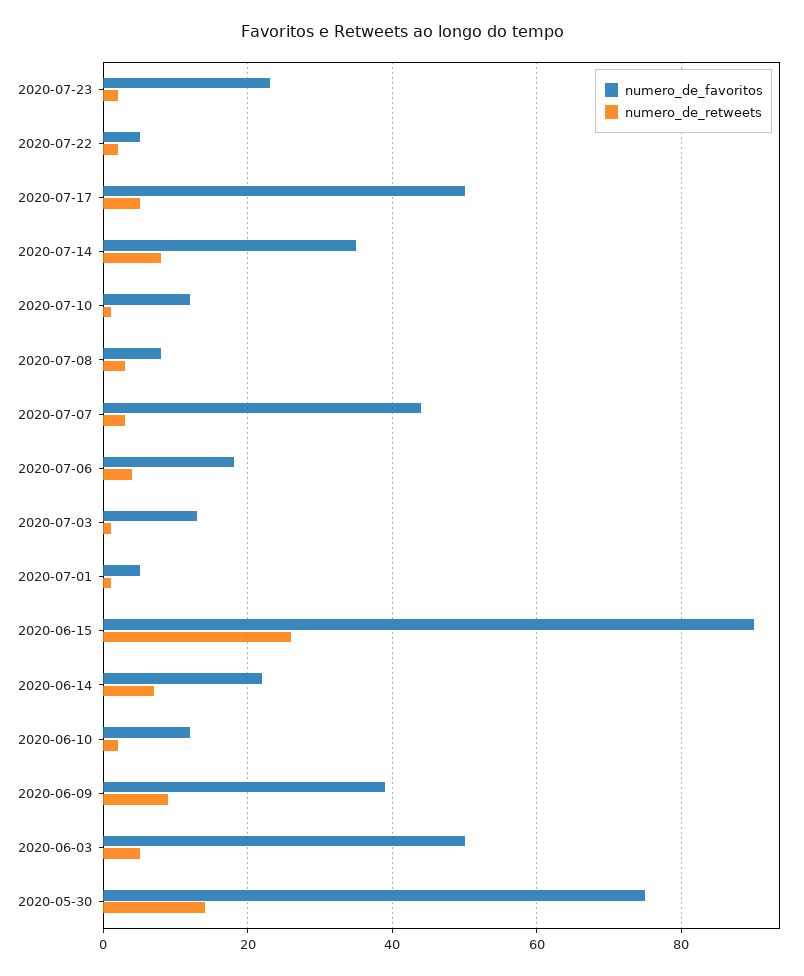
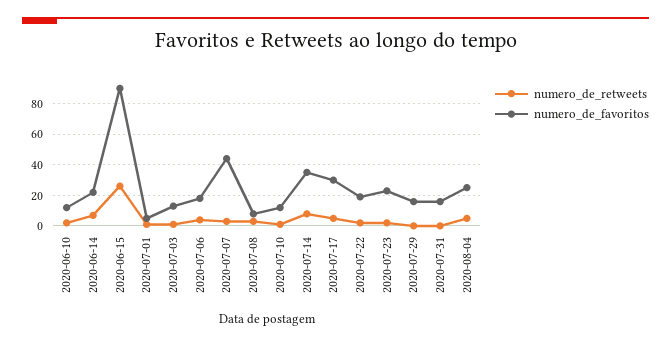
numero_de_favoritos, 2020-07-22: 5 -> 20
numero_de_favoritos, 2020-07-17: 50 -> 30
numero_de_favoritos, 2020-06-09: 40 -> none
numero_de_retweets, 2020-06-09: 10 -> none
numero_de_favoritos, 2020-06-03: 50 -> none
numero_de_retweets, 2020-06-03: 5 -> none
numero_de_favoritos, 2020-05-30: 75 -> none
numero_de_retweets, 2020-05-30: 15 -> none
numero_de_retweets, 2020-07-29: none -> 0
numero_de_favoritos, 2020-07-29: none -> 15
numero_de_retweets, 2020-07-31: none -> 0
numero_de_favoritos, 2020-07-31: none -> 15
numero_de_retweets, 2020-08-04: none -> 5
numero_de_favoritos, 2020-08-04: none -> 25

